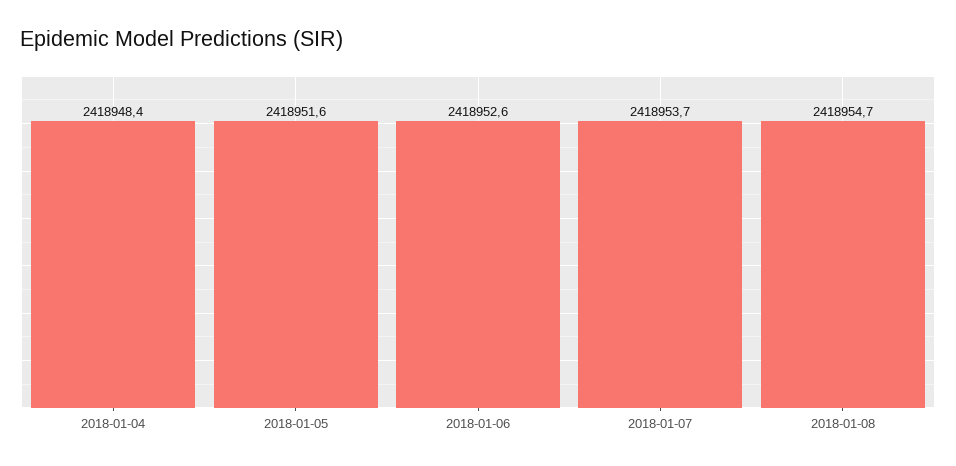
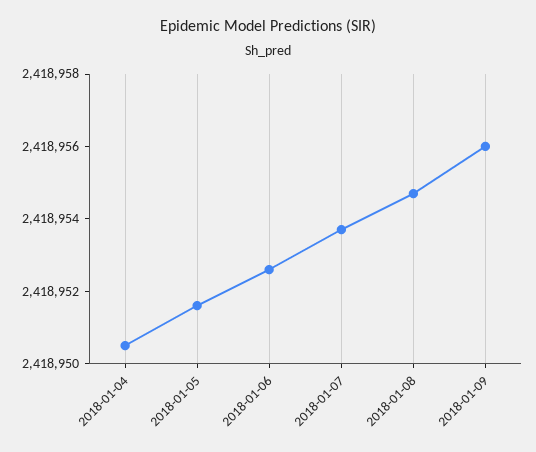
2018-01-04: 2418948.4 -> 2418950.5
2018-01-09: none -> 2418956

